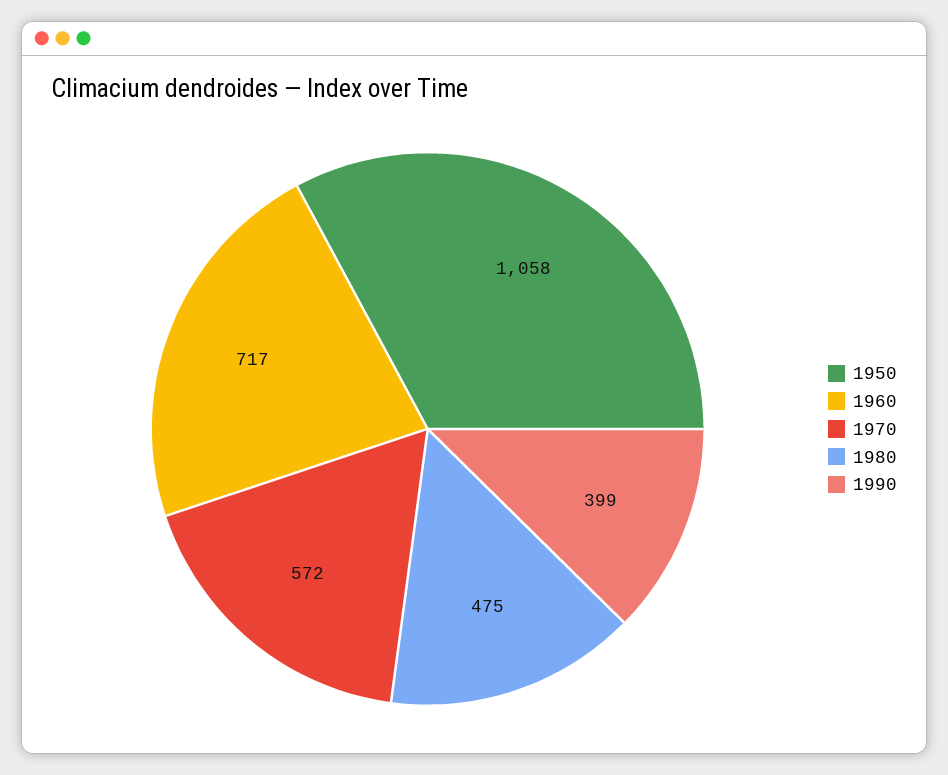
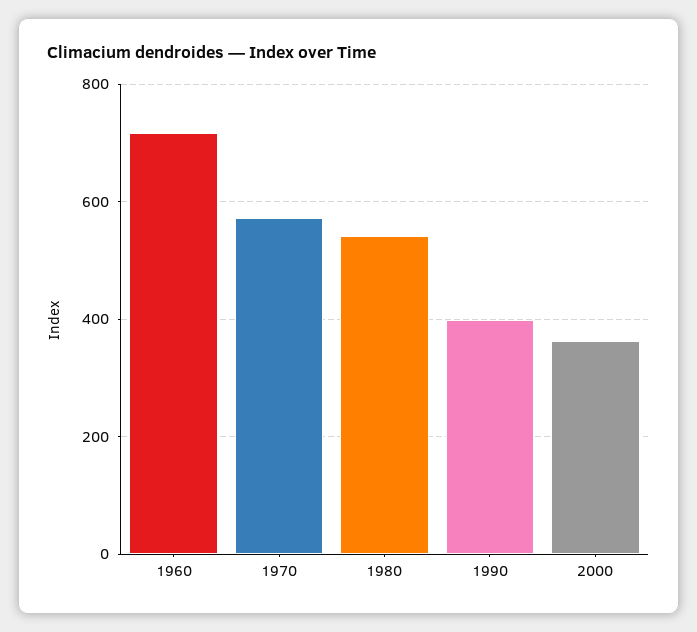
1950: 1058 -> none
1980: 475 -> 540
2000: none -> 360

